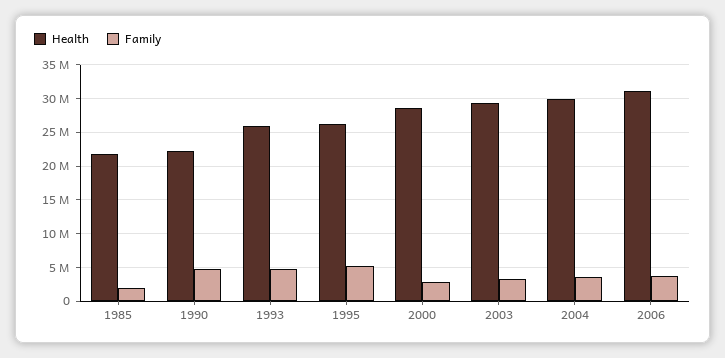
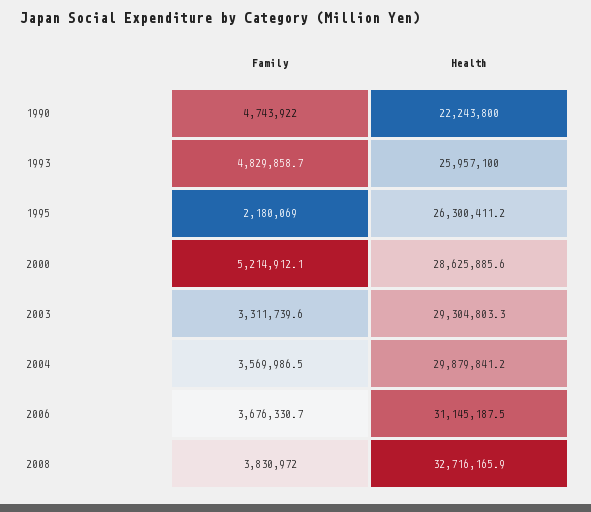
Health, 1985: 22000000 -> none
Family, 1985: 2000000 -> none
Family, 1995: 5000000 -> 2180069
Family, 2000: 3000000 -> 5214912.1
Family, 2008: none -> 3830972
Health, 2008: none -> 32716165.9

